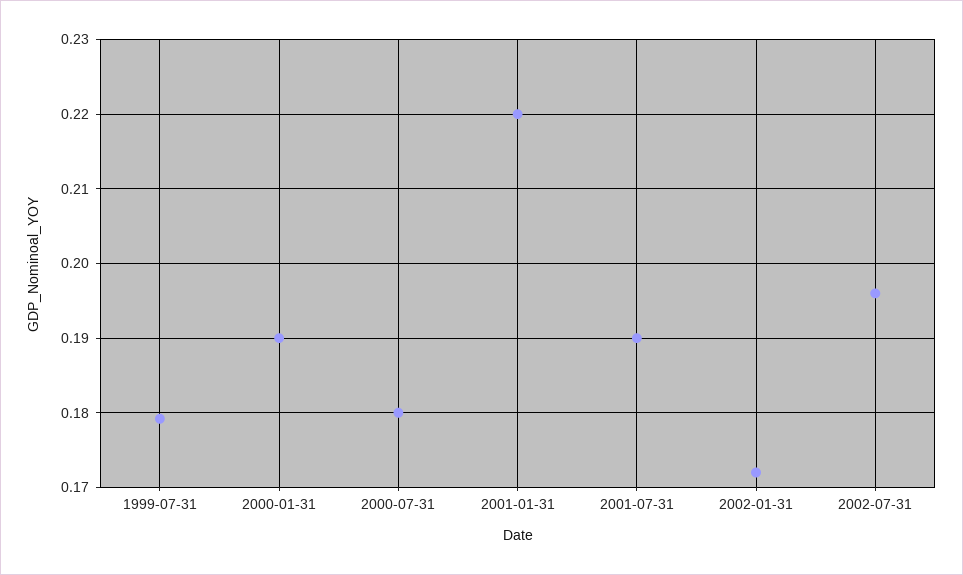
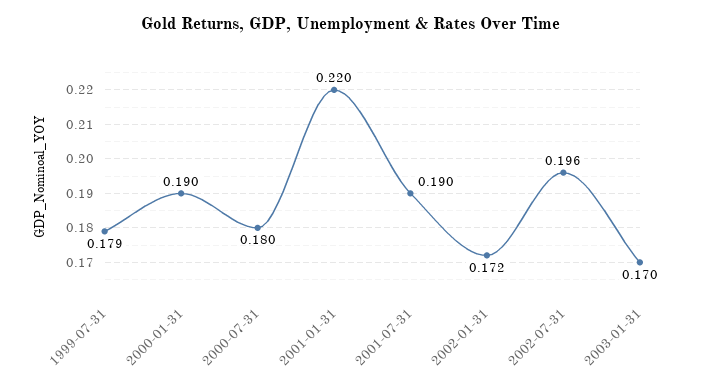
2003-01-31: none -> 0.17

